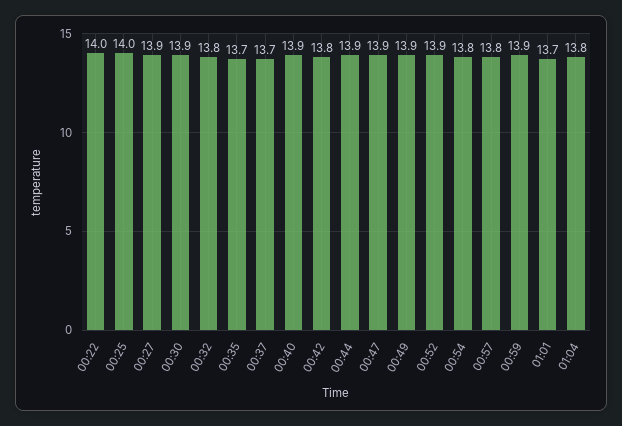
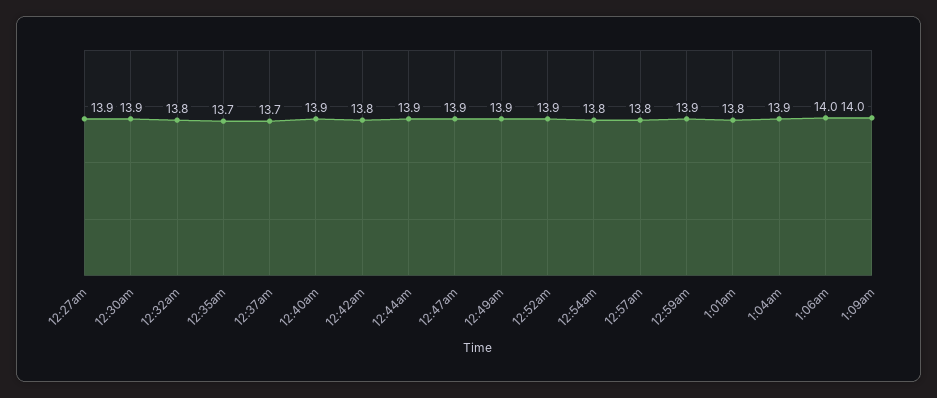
00:22: 14 -> none
00:25: 14 -> none
01:01: 13.7 -> 13.8
01:04: 13.8 -> 13.9
1:06am: none -> 14
1:09am: none -> 14

